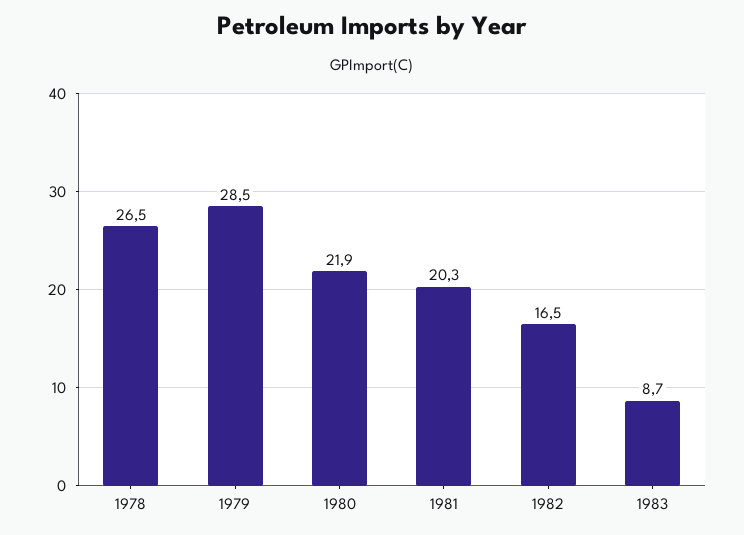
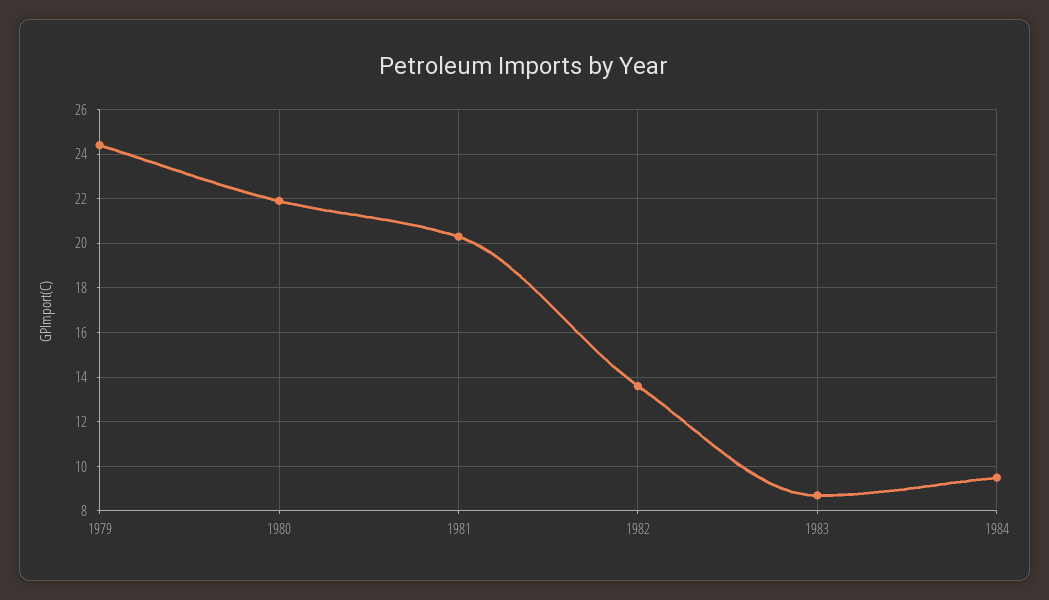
1978: 26.5 -> none
1979: 28.5 -> 24.5
1982: 16.5 -> 13.5
1984: none -> 9.5

